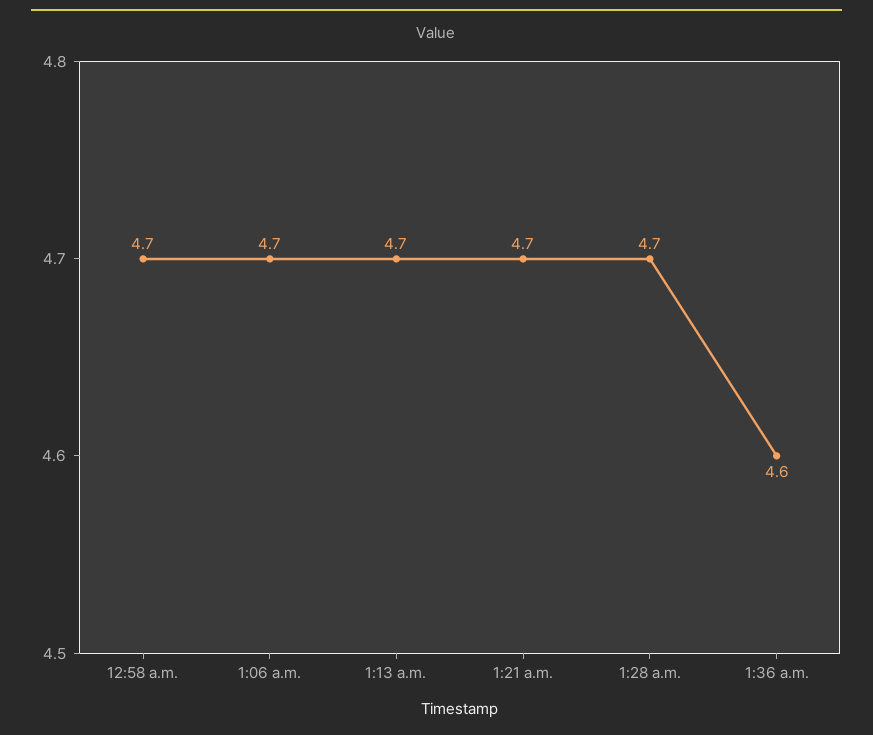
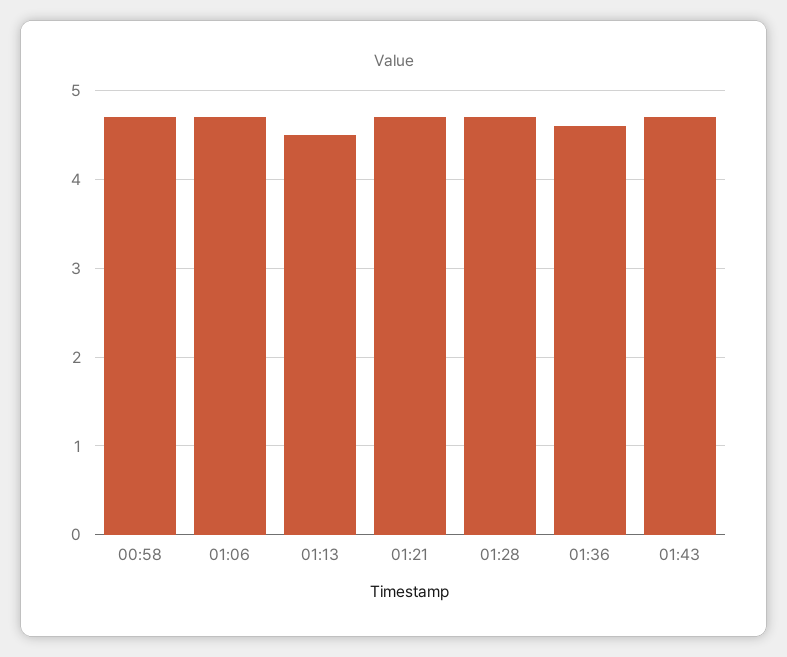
1:13 a.m.: 4.7 -> 4.5
01:43: none -> 4.7

